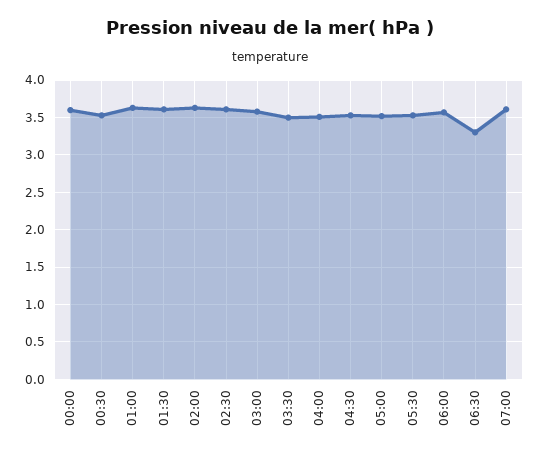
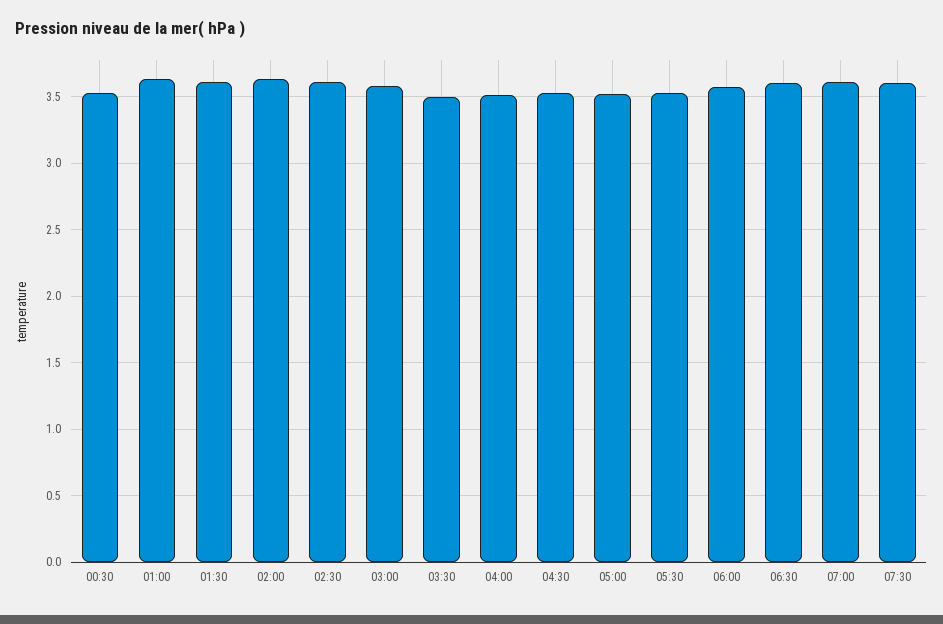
00:00: 3.6 -> none
06:30: 3.3 -> 3.6
07:30: none -> 3.6

